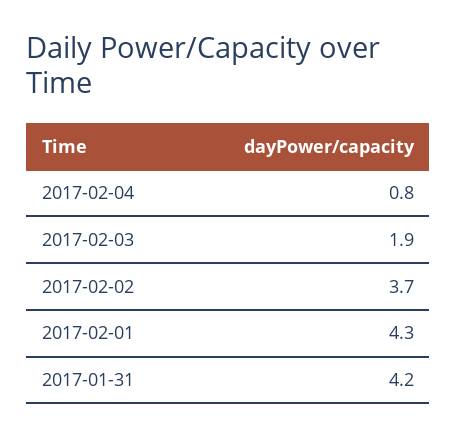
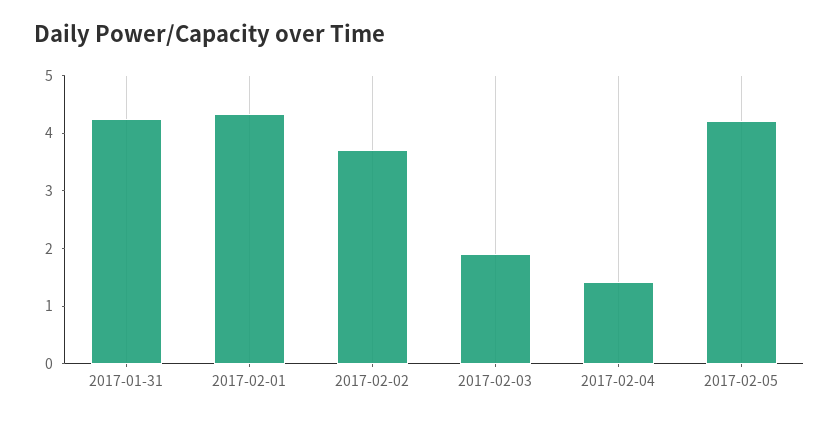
2017-02-04: 0.8 -> 1.4
2017-02-05: none -> 4.2

